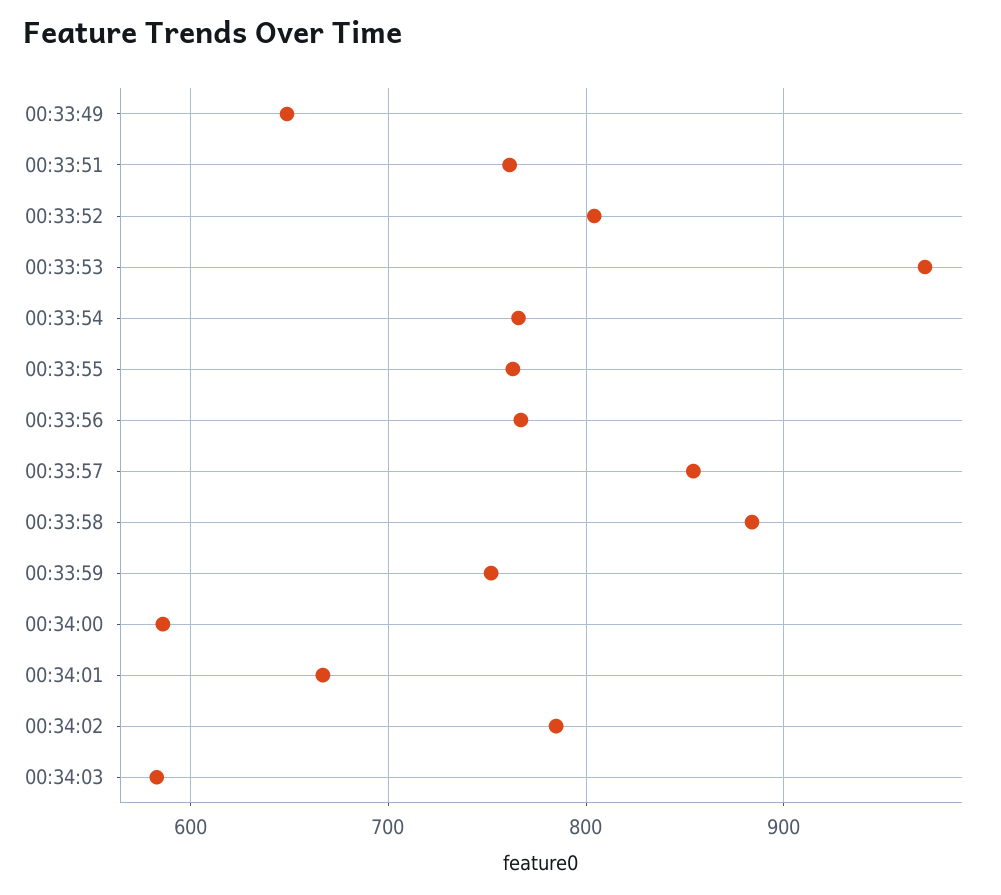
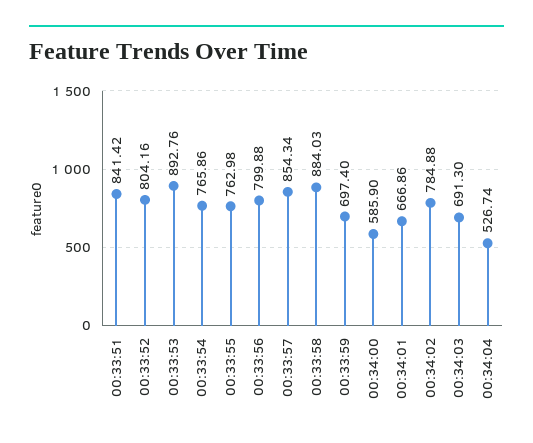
00:33:49: 650 -> none
00:33:51: 760 -> 841.42
00:33:53: 970 -> 892.76
00:33:56: 770 -> 799.88
00:33:59: 750 -> 697.4
00:34:03: 580 -> 691.3
00:34:04: none -> 526.74

